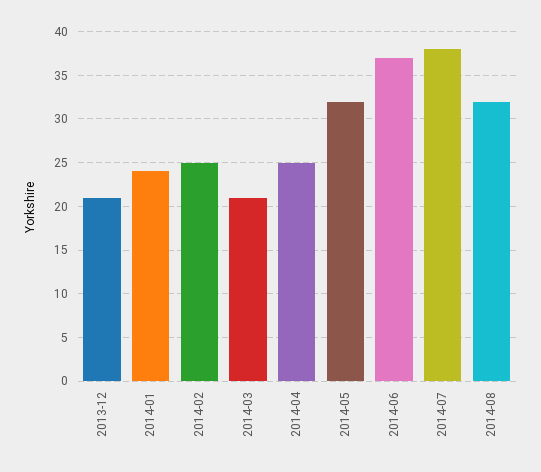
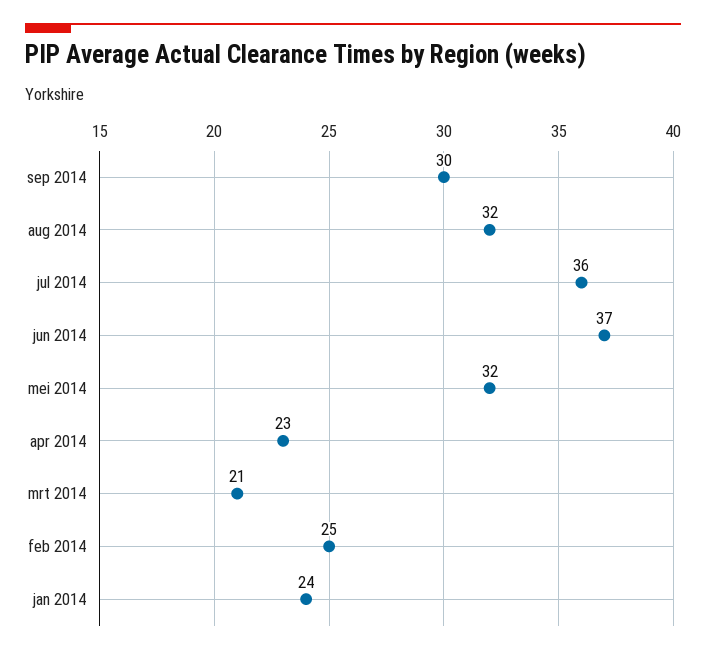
2013-12: 21 -> none
2014-04: 25 -> 23
2014-07: 38 -> 36
sep 2014: none -> 30

